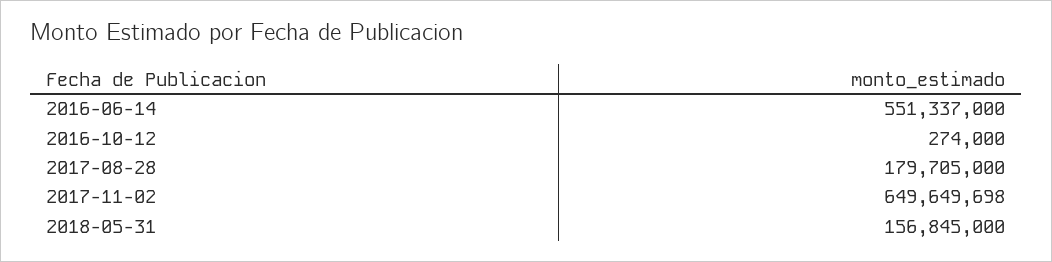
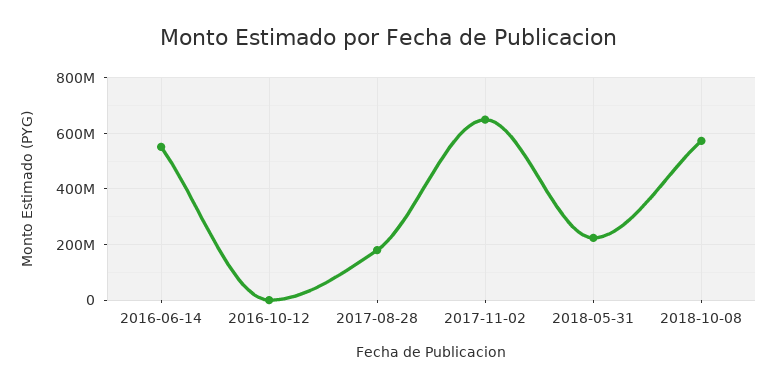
2018-05-31: 156845000 -> 225000000
2018-10-08: none -> 575000000

